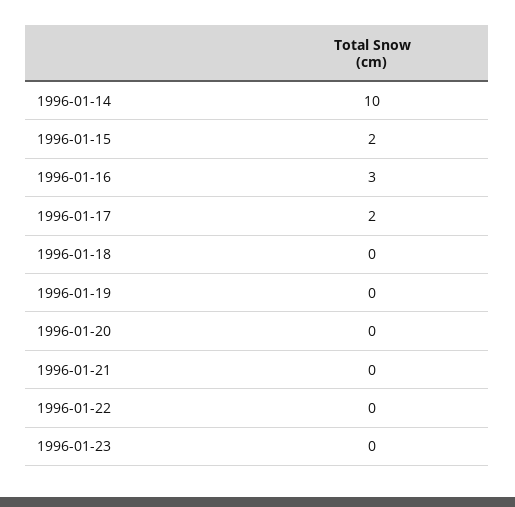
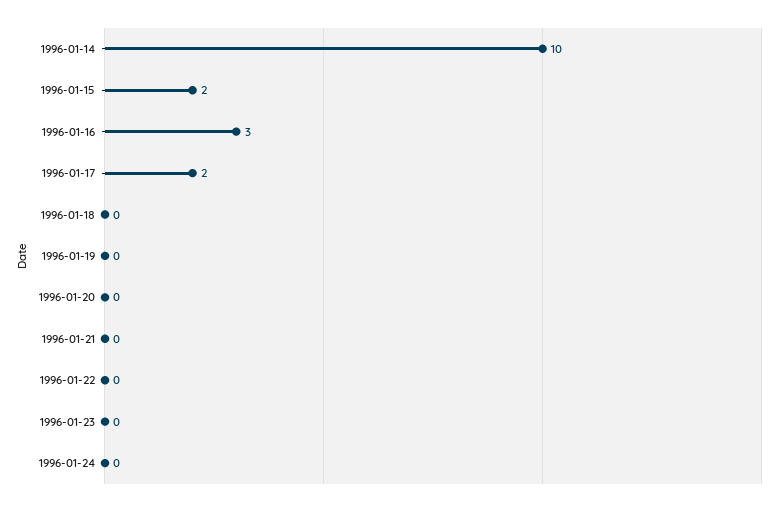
1996-01-24: none -> 0

